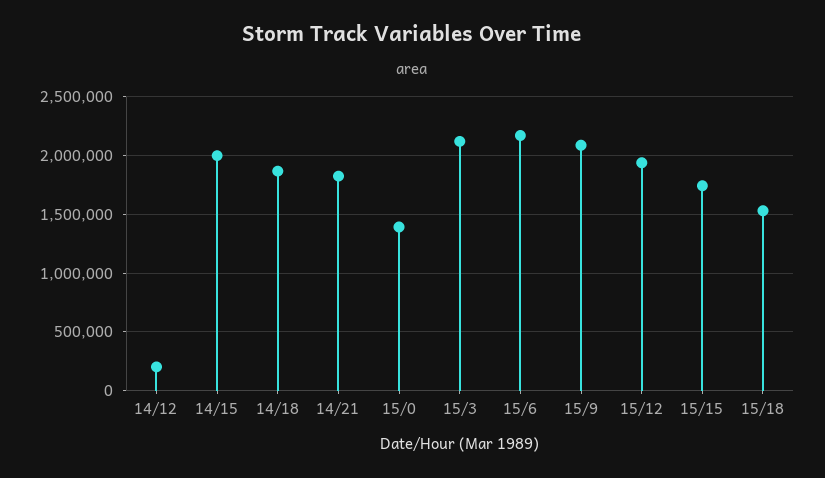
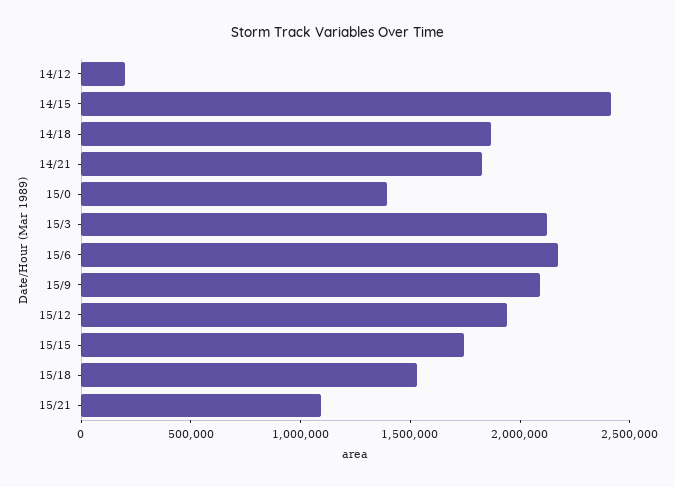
14/15: 2000000 -> 2400000
15/21: none -> 1100000

